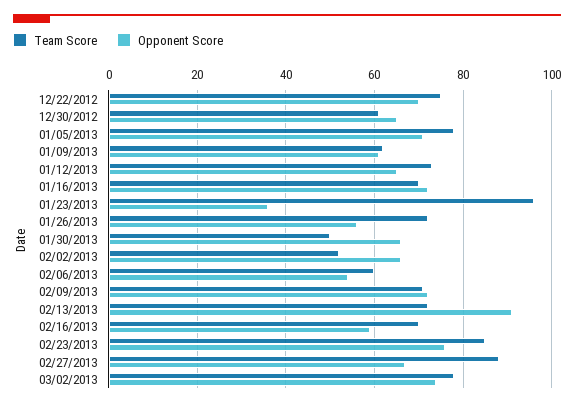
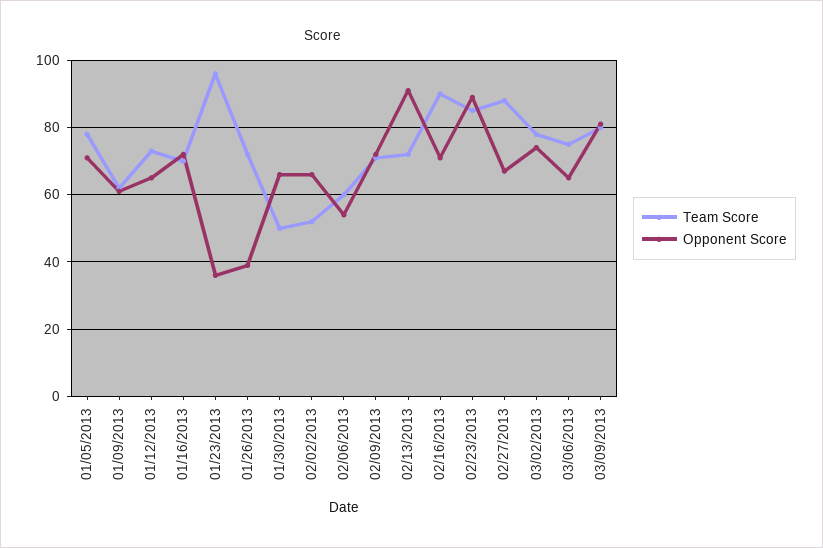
Team Score, 12/22/2012: 75 -> none
Opponent Score, 12/22/2012: 70 -> none
Team Score, 12/30/2012: 60 -> none
Opponent Score, 12/30/2012: 65 -> none
Opponent Score, 01/26/2013: 55 -> 40
Team Score, 02/16/2013: 70 -> 90
Opponent Score, 02/16/2013: 60 -> 70
Opponent Score, 02/23/2013: 75 -> 90
Team Score, 03/06/2013: none -> 75
Opponent Score, 03/06/2013: none -> 65
Team Score, 03/09/2013: none -> 80
Opponent Score, 03/09/2013: none -> 80

